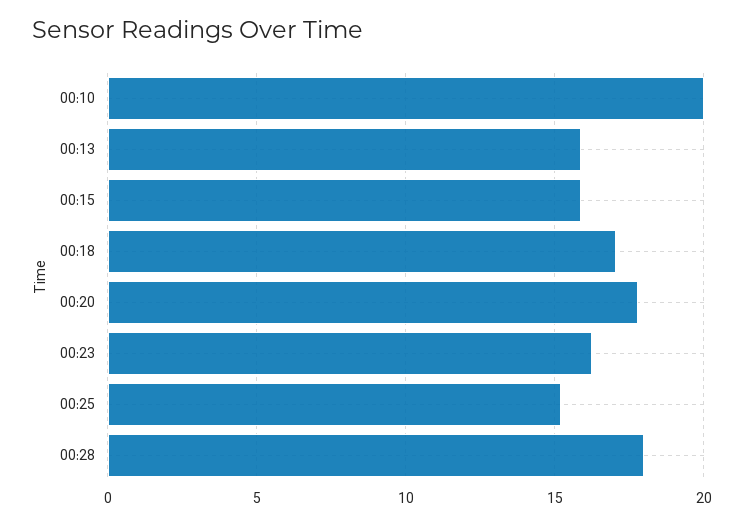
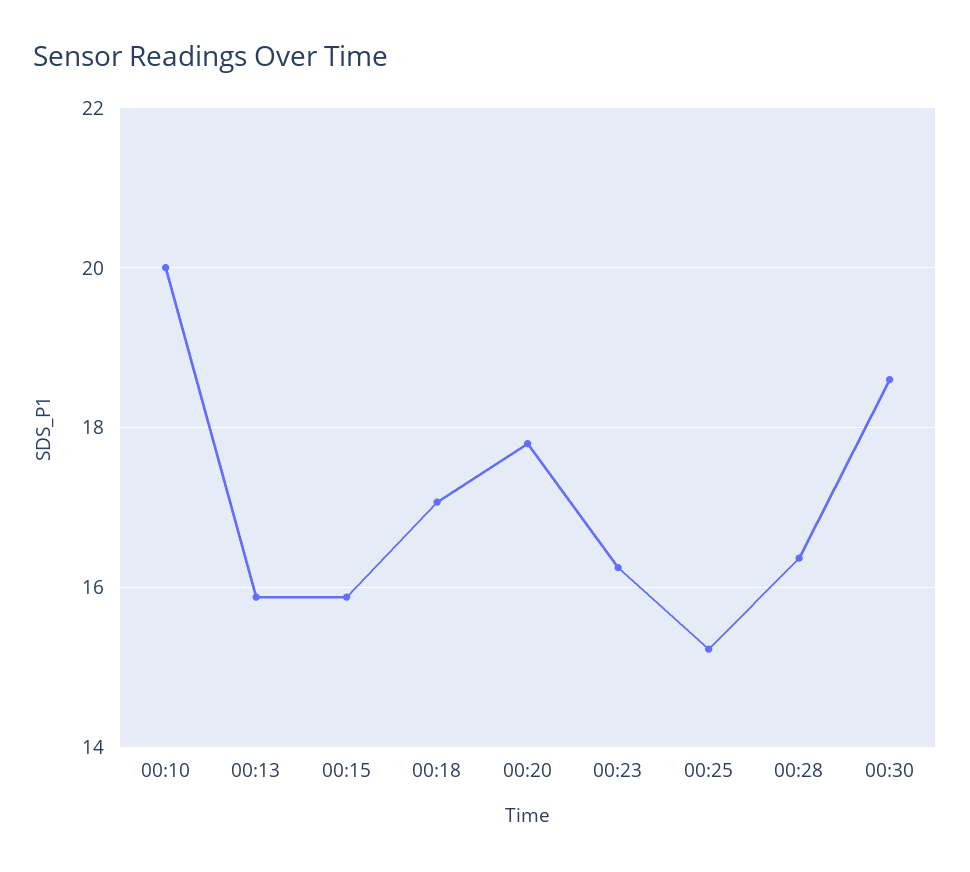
00:28: 18 -> 16.4
00:30: none -> 18.6

